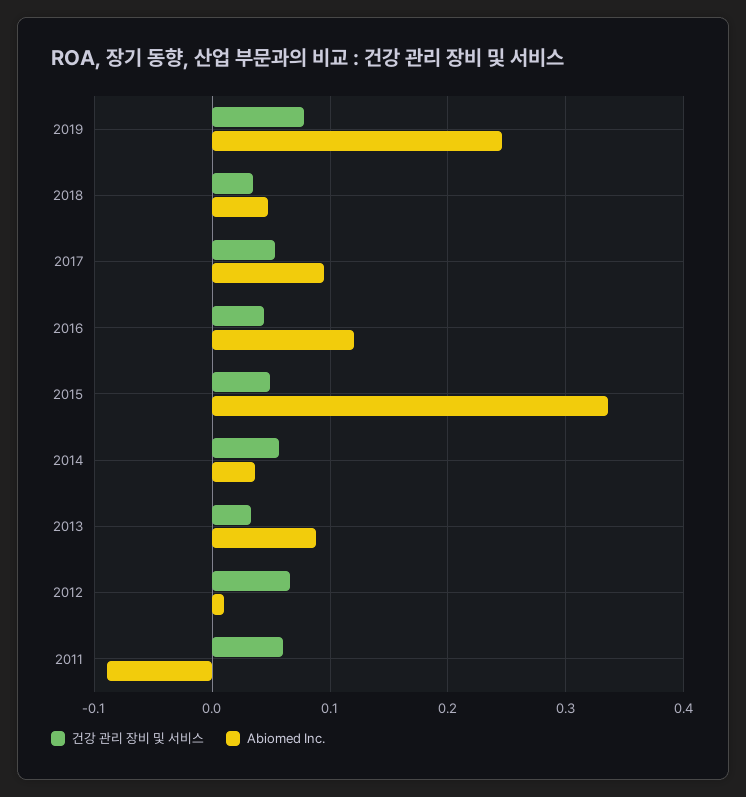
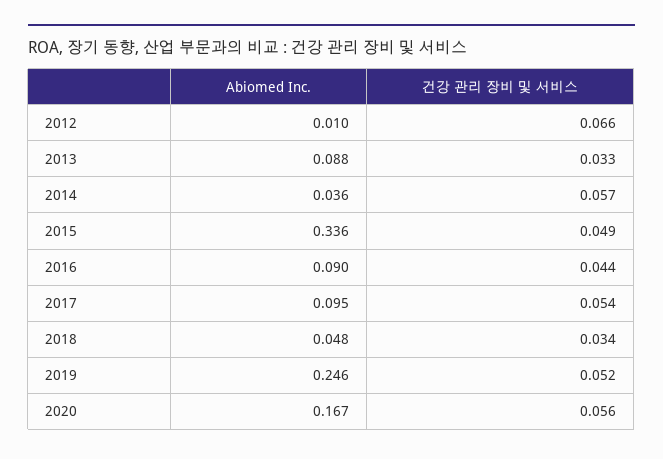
건강 관리 장비 및 서비스, 2019: 0.08 -> 0.052
Abiomed Inc., 2016: 0.12 -> 0.09
건강 관리 장비 및 서비스, 2011: 0.06 -> none
Abiomed Inc., 2011: -0.09 -> none
Abiomed Inc., 2020: none -> 0.167
건강 관리 장비 및 서비스, 2020: none -> 0.056

